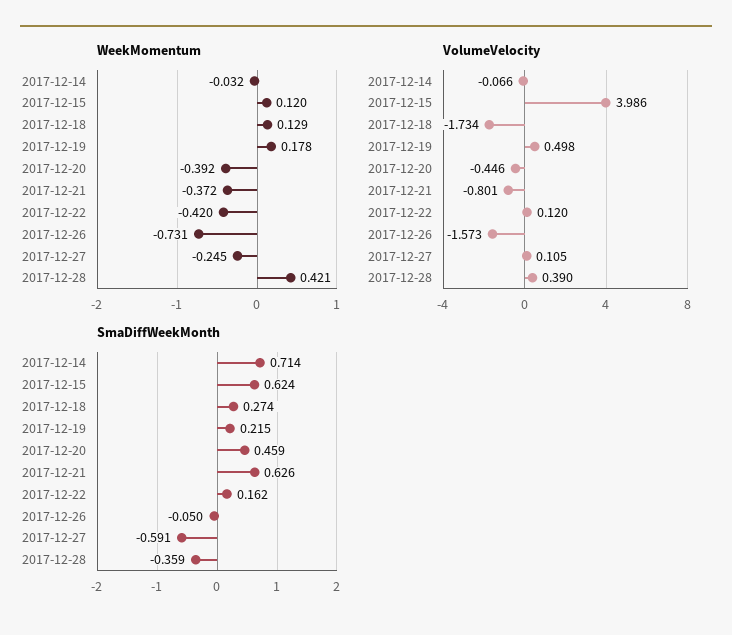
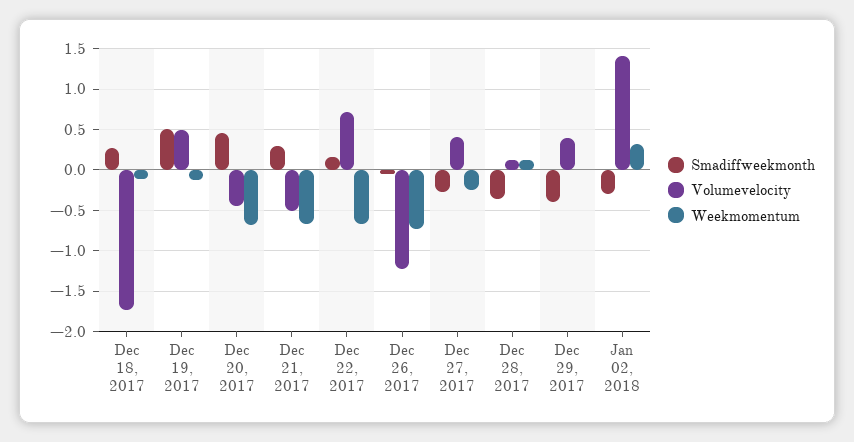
WeekMomentum, 2017-12-14: -0.032 -> none
WeekMomentum, 2017-12-15: 0.12 -> none
WeekMomentum, 2017-12-18: 0.129 -> -0.1
WeekMomentum, 2017-12-19: 0.178 -> -0.1
WeekMomentum, 2017-12-20: -0.392 -> -0.7
WeekMomentum, 2017-12-21: -0.372 -> -0.7
WeekMomentum, 2017-12-22: -0.42 -> -0.7
WeekMomentum, 2017-12-28: 0.421 -> 0.1
VolumeVelocity, 2017-12-14: -0.066 -> none
VolumeVelocity, 2017-12-15: 3.986 -> none
VolumeVelocity, 2017-12-21: -0.801 -> -0.5
VolumeVelocity, 2017-12-22: 0.12 -> 0.7
VolumeVelocity, 2017-12-26: -1.573 -> -1.2
VolumeVelocity, 2017-12-27: 0.105 -> 0.4
VolumeVelocity, 2017-12-28: 0.39 -> 0.1
SmaDiffWeekMonth, 2017-12-14: 0.714 -> none
SmaDiffWeekMonth, 2017-12-15: 0.624 -> none
SmaDiffWeekMonth, 2017-12-19: 0.215 -> 0.5
SmaDiffWeekMonth, 2017-12-21: 0.626 -> 0.3
SmaDiffWeekMonth, 2017-12-27: -0.591 -> -0.3
SmaDiffWeekMonth, Dec 29, 2017: none -> -0.4
VolumeVelocity, Dec 29, 2017: none -> 0.4
WeekMomentum, Dec 29, 2017: none -> 0
SmaDiffWeekMonth, Jan 02, 2018: none -> -0.3
VolumeVelocity, Jan 02, 2018: none -> 1.4
WeekMomentum, Jan 02, 2018: none -> 0.3

